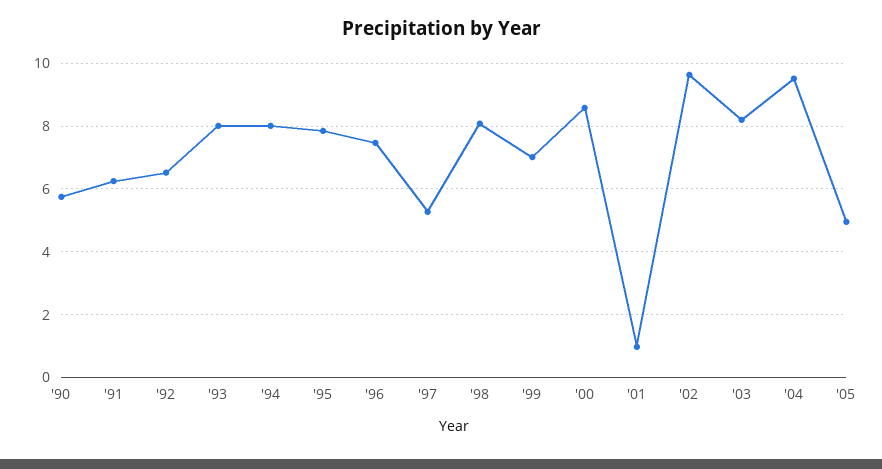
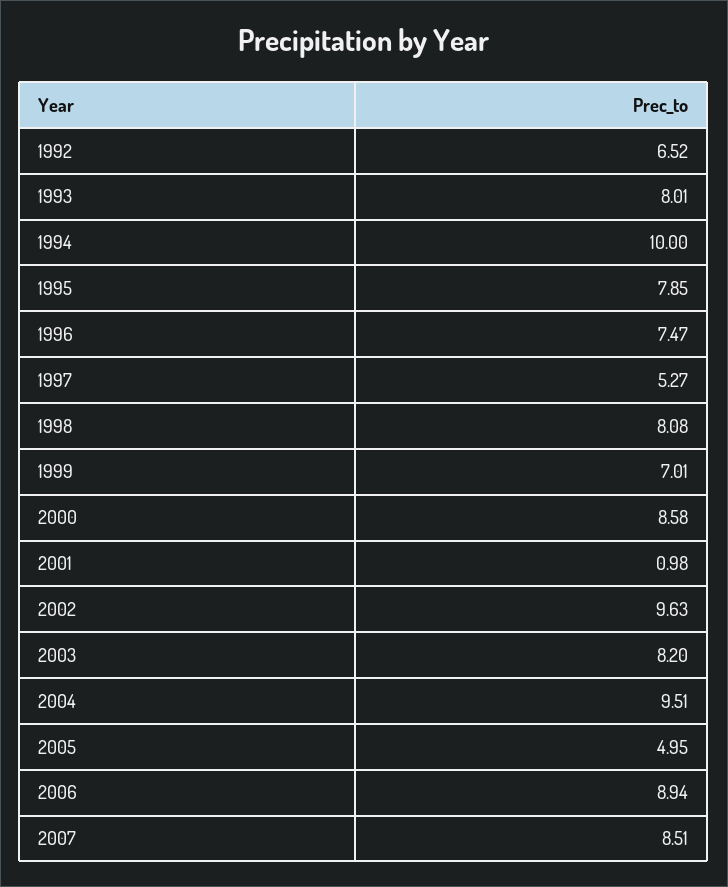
'90: 5.8 -> none
'91: 6.2 -> none
'94: 8 -> 10
2006: none -> 8.94
2007: none -> 8.51

